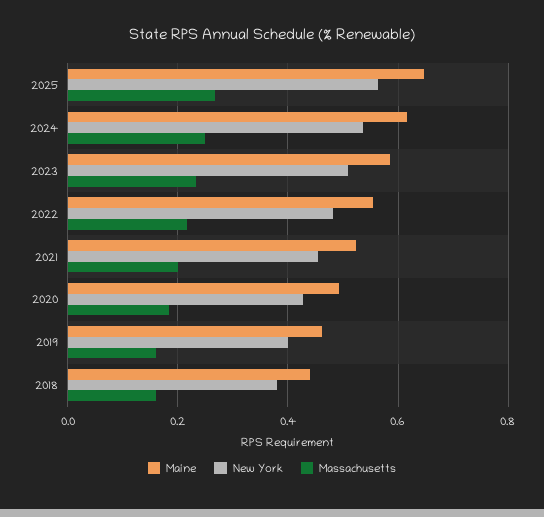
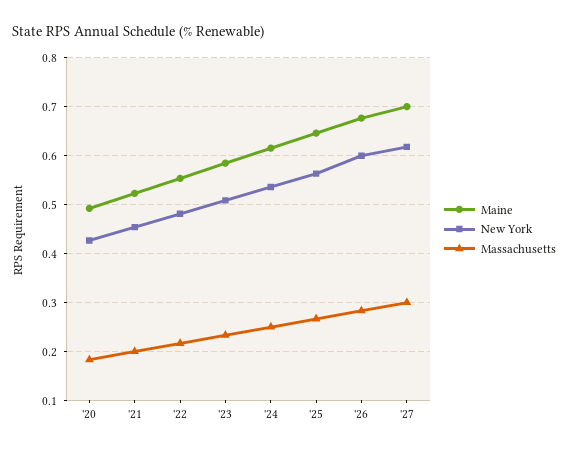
Maine, 2019: 0.46 -> none
New York, 2019: 0.4 -> none
Massachusetts, 2019: 0.16 -> none
Maine, 2018: 0.44 -> none
New York, 2018: 0.38 -> none
Massachusetts, 2018: 0.16 -> none
Maine, '26: none -> 0.68
New York, '26: none -> 0.6
Massachusetts, '26: none -> 0.28
Maine, '27: none -> 0.7
New York, '27: none -> 0.62
Massachusetts, '27: none -> 0.3

